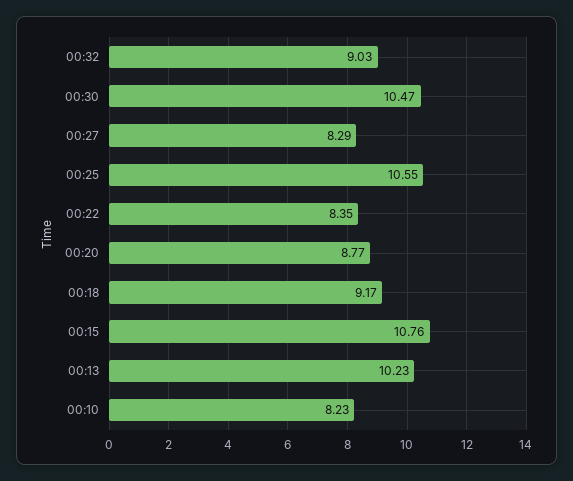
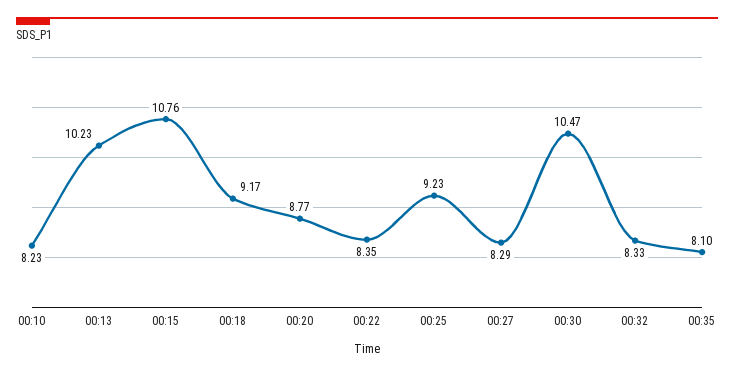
00:32: 9.03 -> 8.33
00:25: 10.55 -> 9.23
00:35: none -> 8.1

